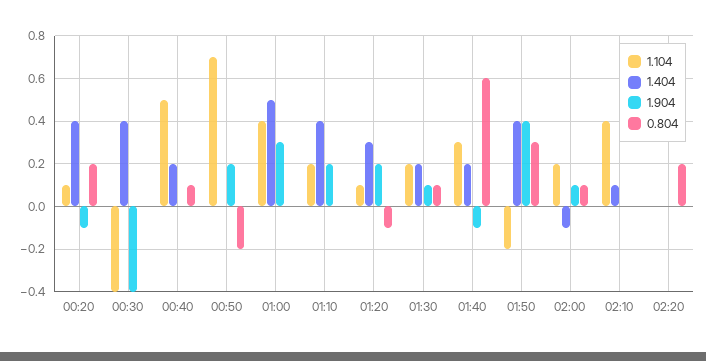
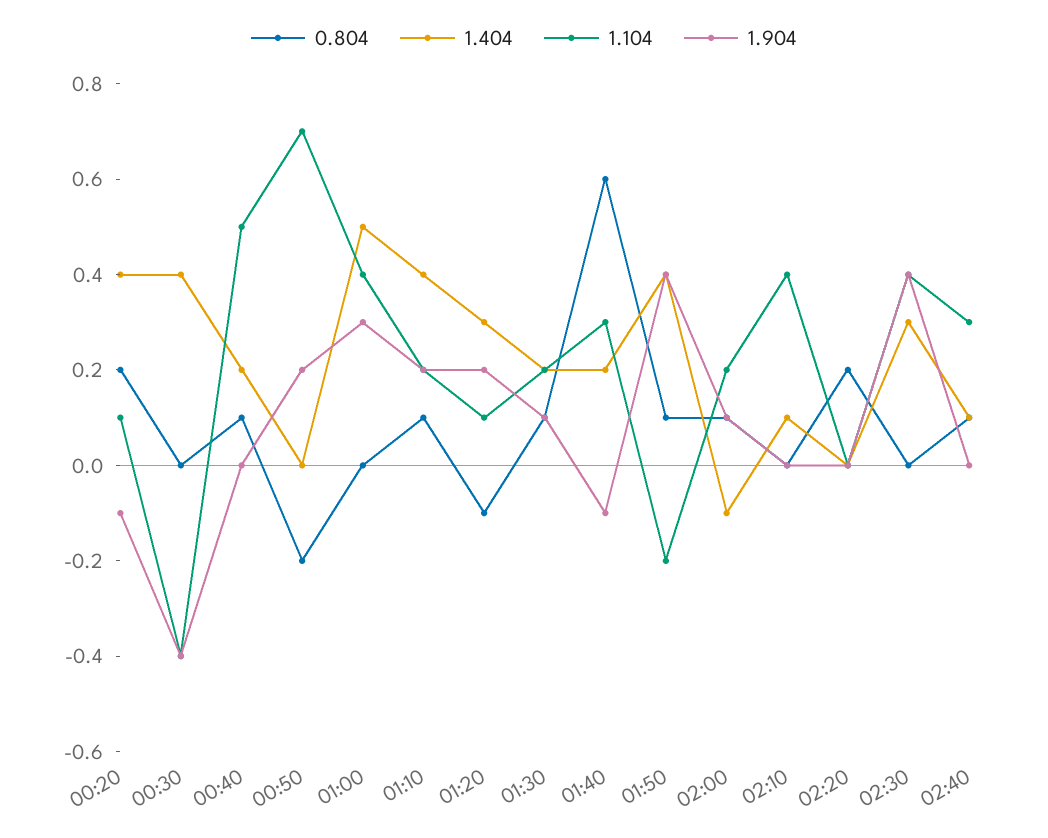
0.804, 01:10: 0 -> 0.1
0.804, 01:50: 0.3 -> 0.1
0.804, 02:30: none -> 0
1.404, 02:30: none -> 0.3
1.104, 02:30: none -> 0.4
1.904, 02:30: none -> 0.4
0.804, 02:40: none -> 0.1
1.404, 02:40: none -> 0.1
1.104, 02:40: none -> 0.3
1.904, 02:40: none -> 0

